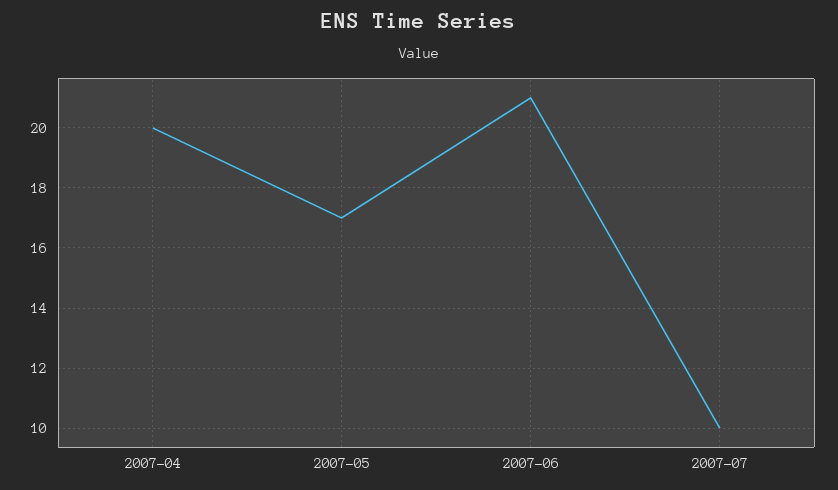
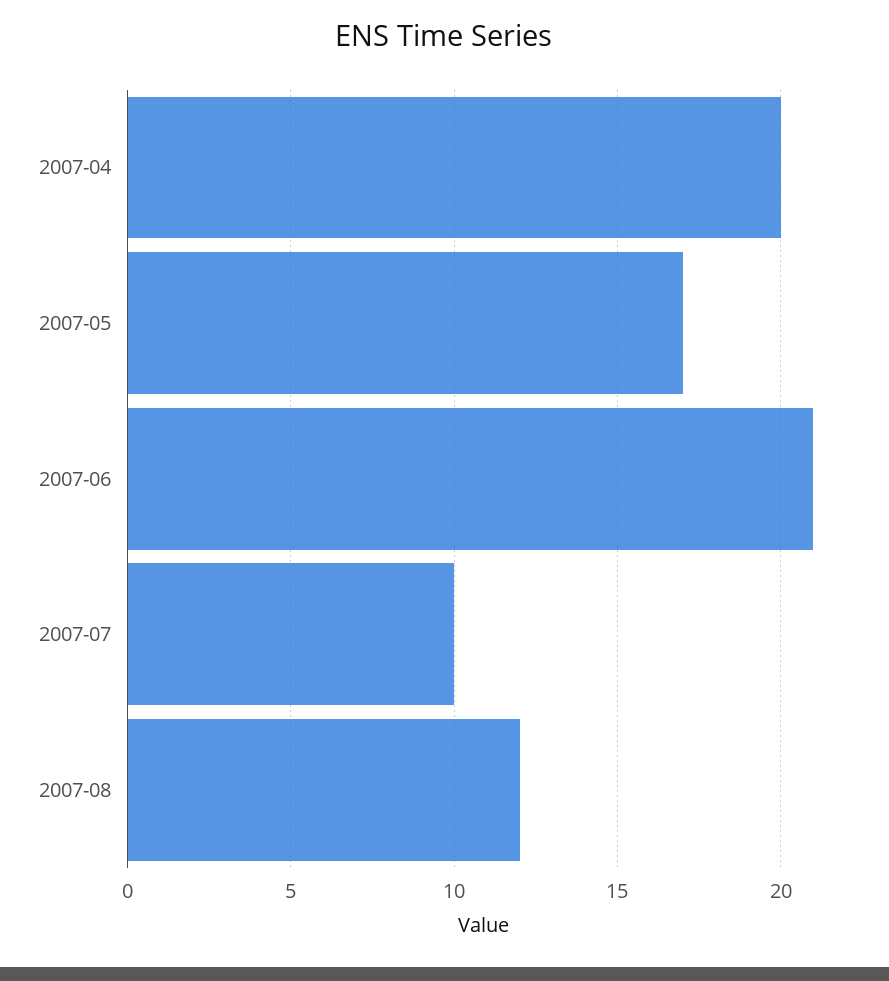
2007-08: none -> 12

